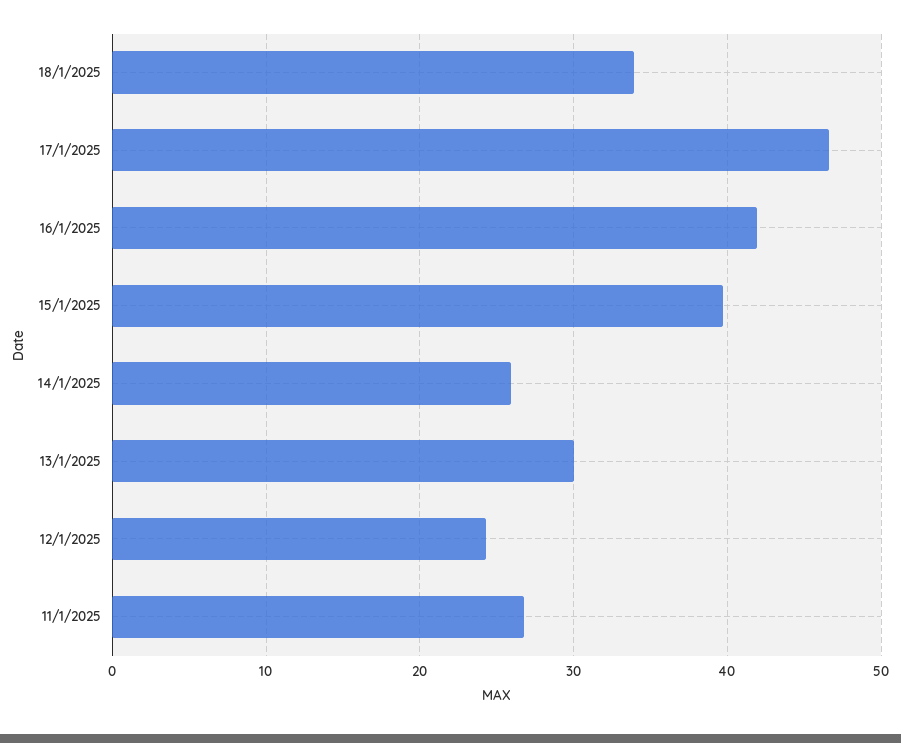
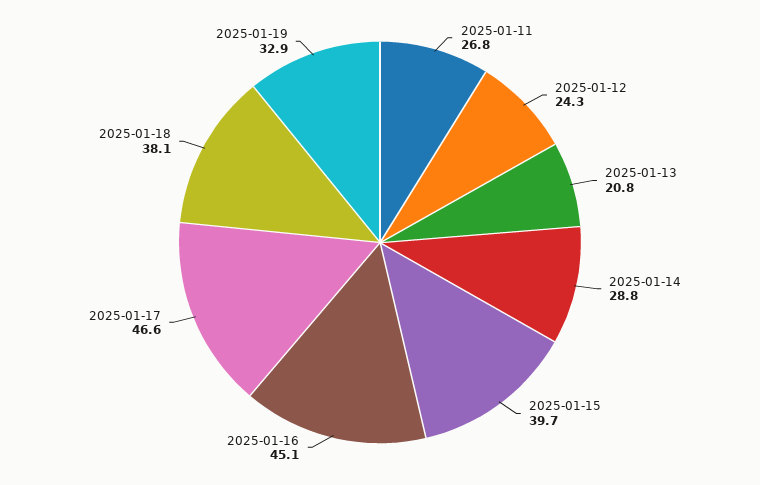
18/1/2025: 34 -> 38.1
16/1/2025: 42 -> 45.1
14/1/2025: 26 -> 28.8
13/1/2025: 30 -> 20.8
2025-01-19: none -> 32.9

